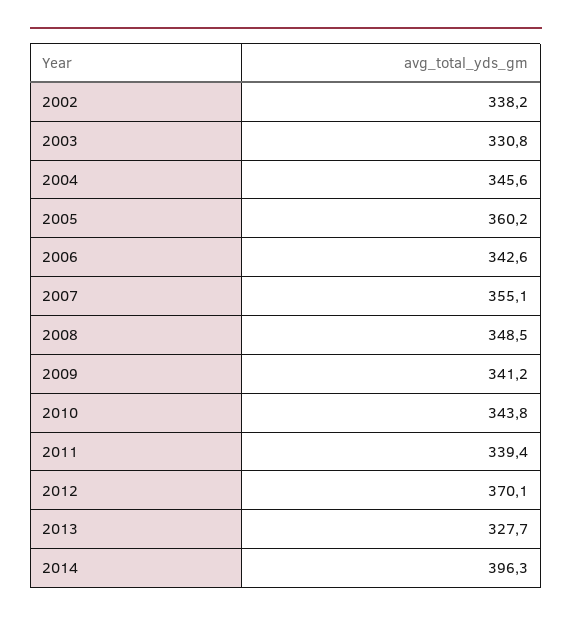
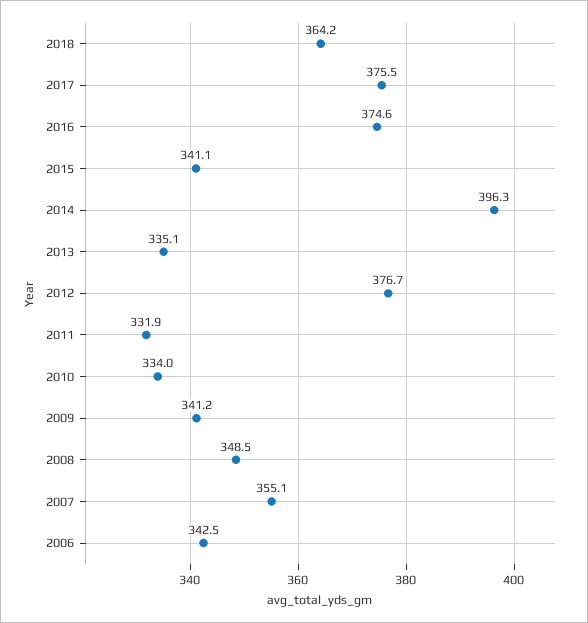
2002: 338.2 -> none
2003: 330.8 -> none
2004: 345.6 -> none
2005: 360.2 -> none
2006: 342.6 -> 342.5
2010: 343.8 -> 334
2011: 339.4 -> 331.9
2012: 370.1 -> 376.7
2013: 327.7 -> 335.1
2018: none -> 364.2
2017: none -> 375.5
2016: none -> 374.6
2015: none -> 341.1

